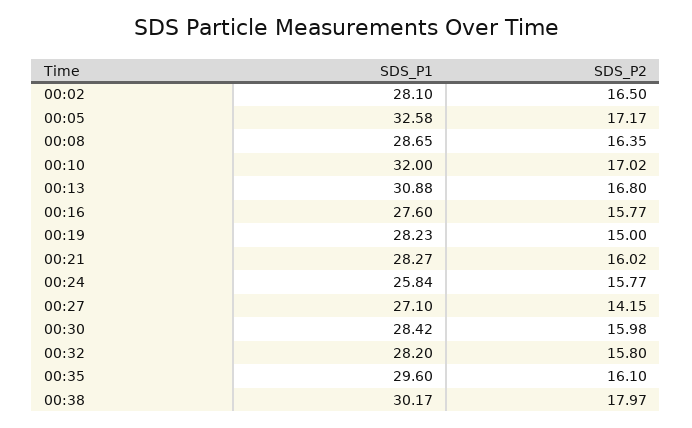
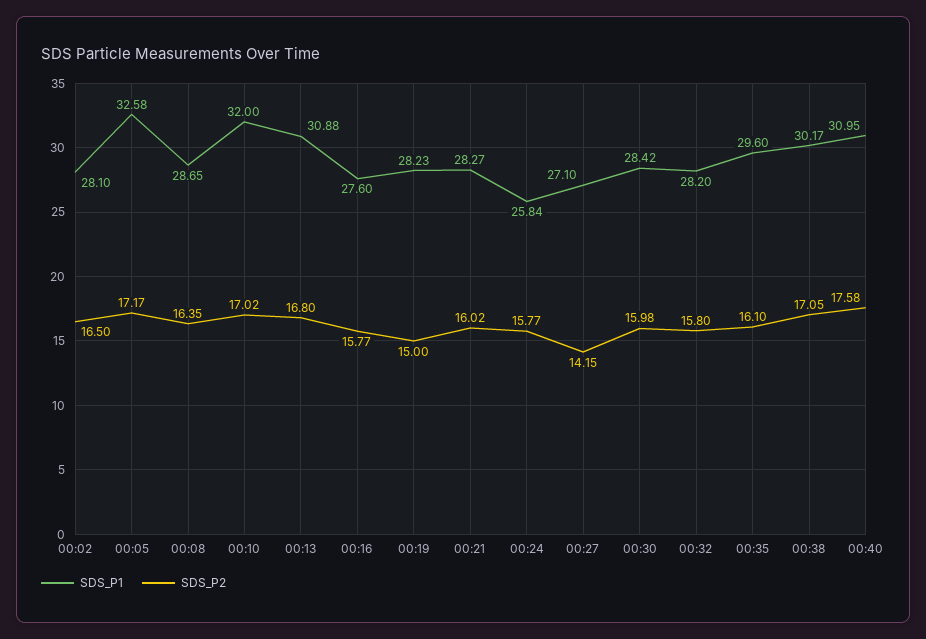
SDS_P2, 00:38: 17.97 -> 17.05
SDS_P1, 00:40: none -> 30.95
SDS_P2, 00:40: none -> 17.58

